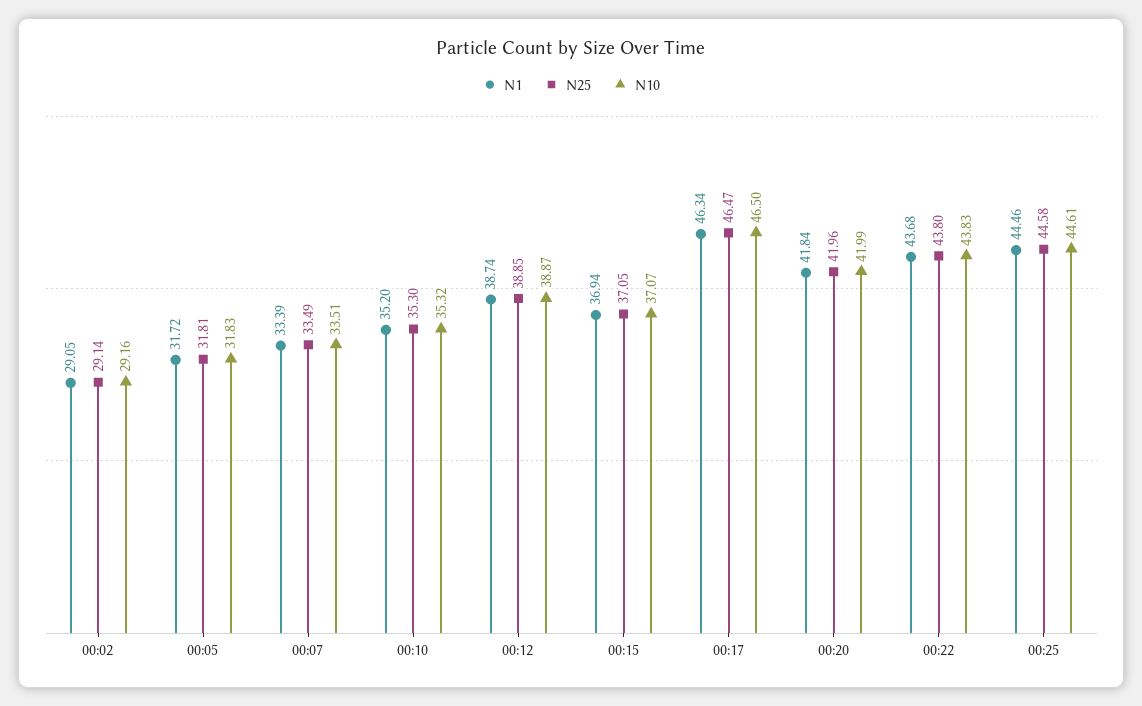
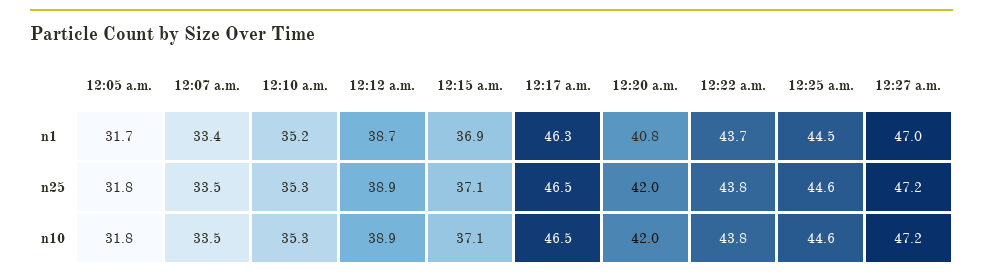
N1, 00:02: 29.05 -> none
N25, 00:02: 29.14 -> none
N10, 00:02: 29.16 -> none
N1, 00:20: 41.84 -> 40.8
N1, 12:27 a.m.: none -> 47
N25, 12:27 a.m.: none -> 47.2
N10, 12:27 a.m.: none -> 47.2

